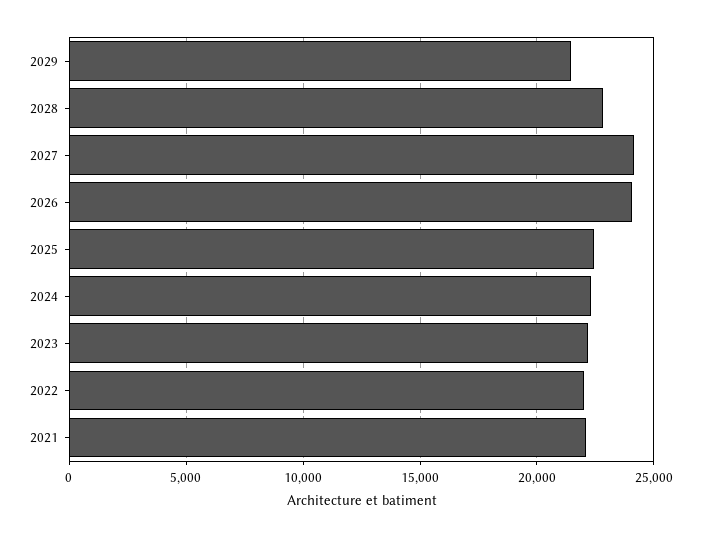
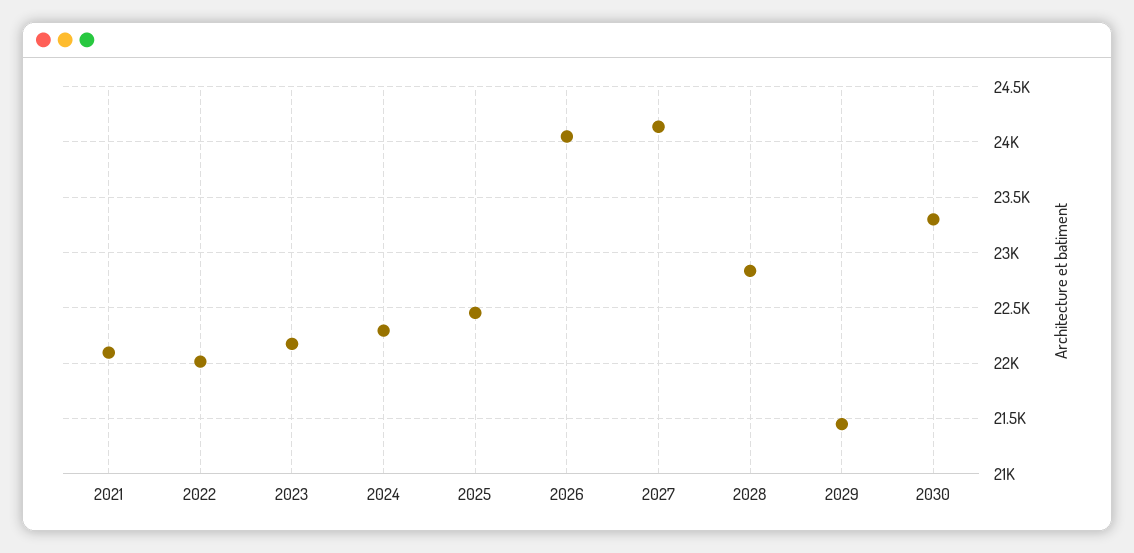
2030: none -> 23300

